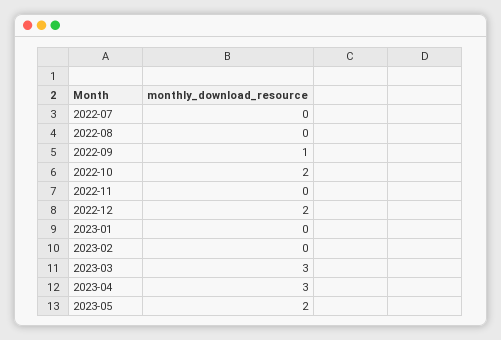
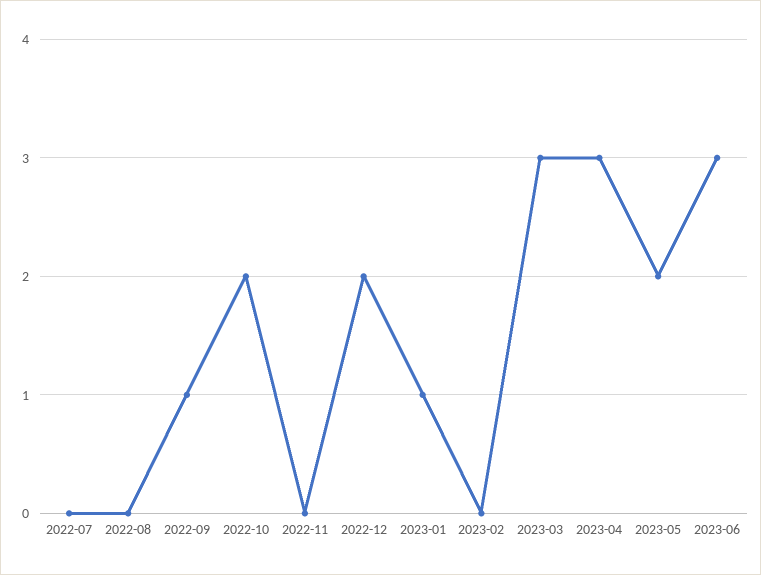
2023-01: 0 -> 1
2023-06: none -> 3

